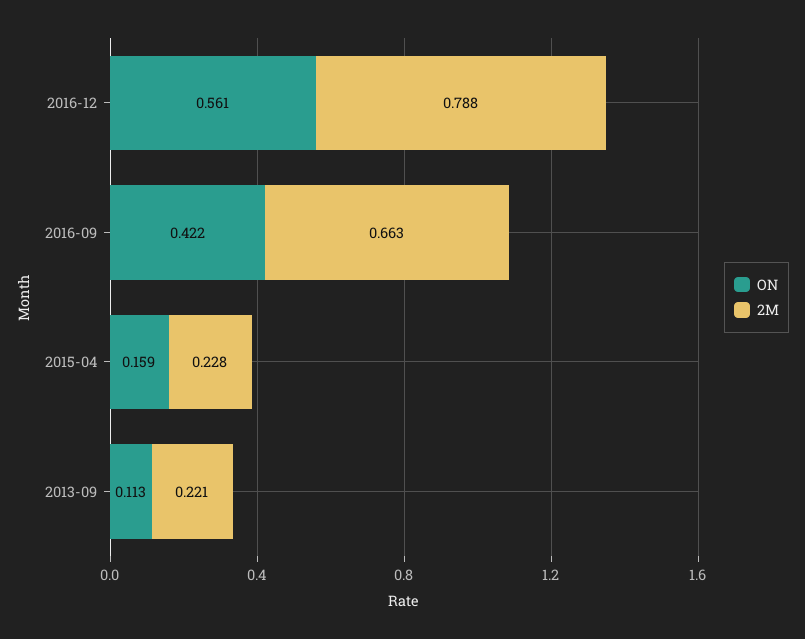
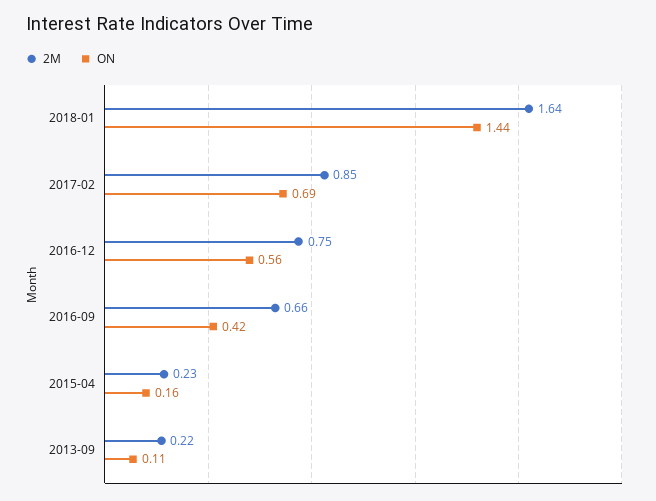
2M, 2016-12: 0.788 -> 0.75
2M, 2018-01: none -> 1.64
ON, 2018-01: none -> 1.44
2M, 2017-02: none -> 0.85
ON, 2017-02: none -> 0.69

